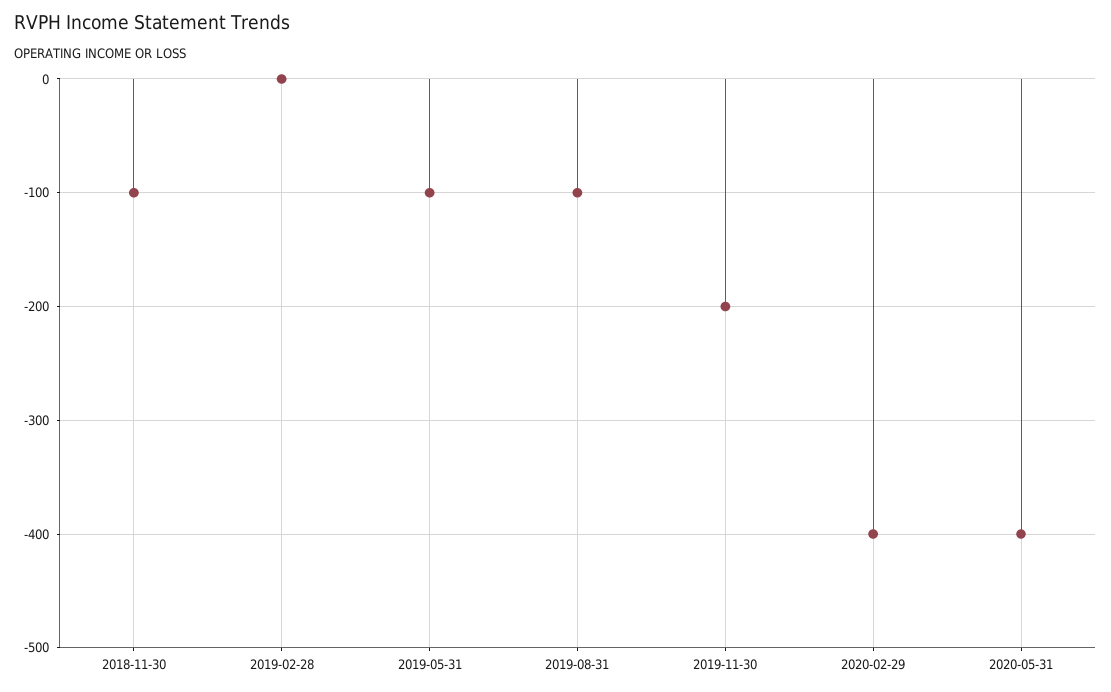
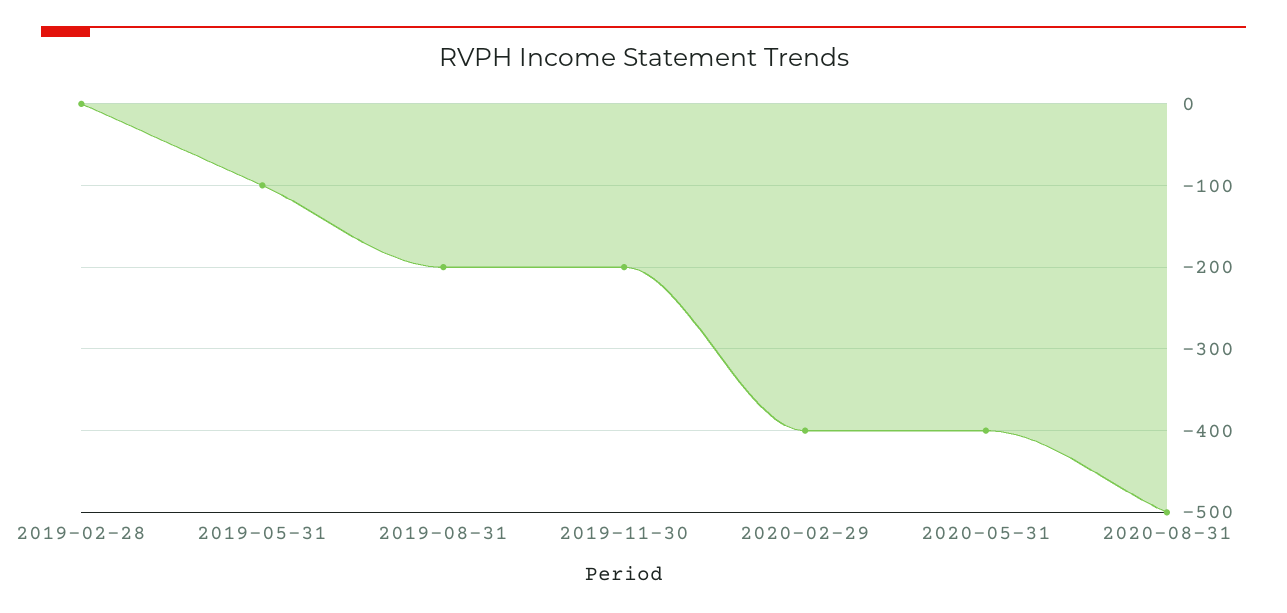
2018-11-30: -100 -> none
2019-08-31: -100 -> -200
2020-08-31: none -> -500

